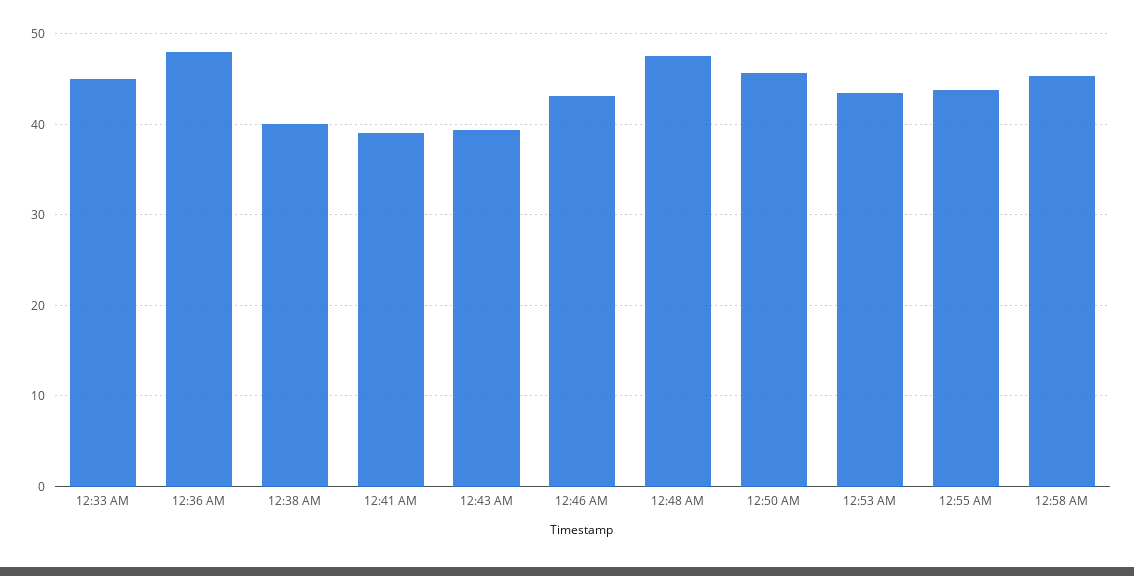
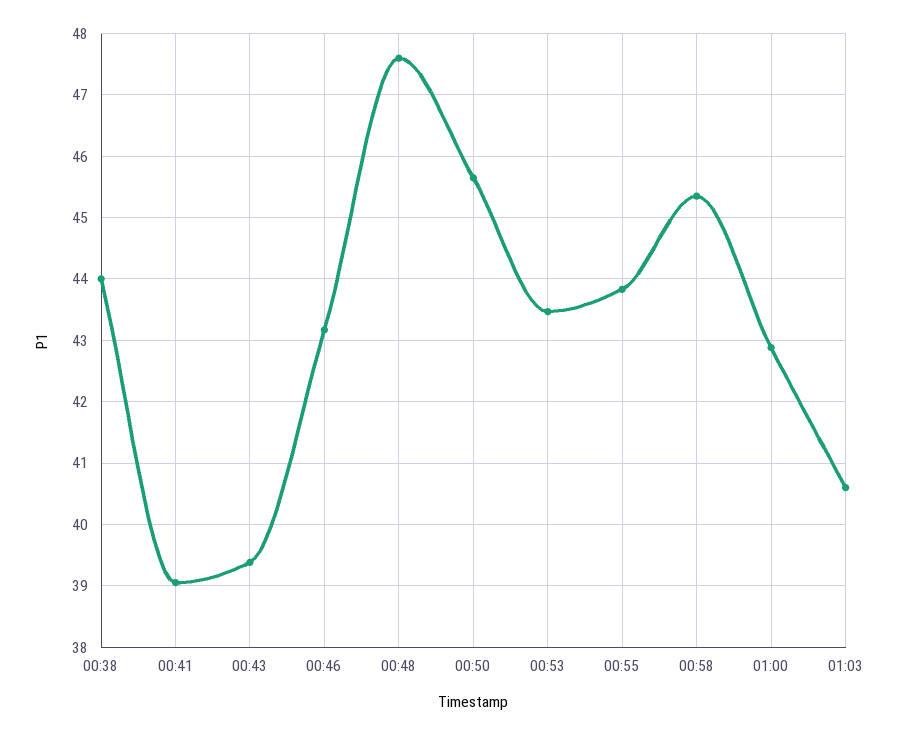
12:33 AM: 45 -> none
12:36 AM: 48 -> none
12:38 AM: 40 -> 44
01:00: none -> 42.9
01:03: none -> 40.6

